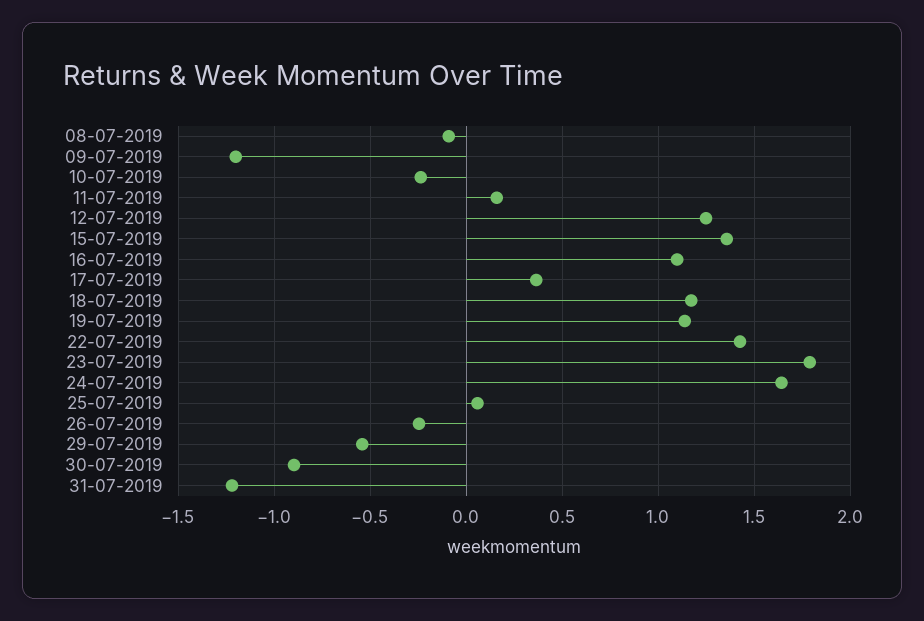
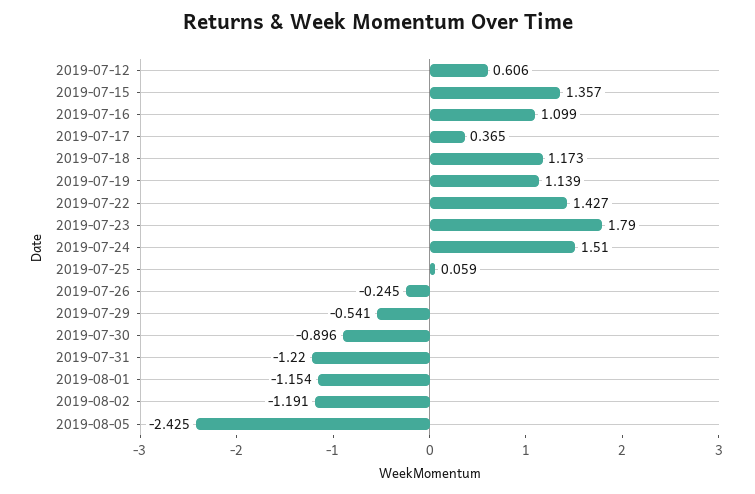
08-07-2019: -0.1 -> none
09-07-2019: -1.2 -> none
10-07-2019: -0.25 -> none
11-07-2019: 0.15 -> none
12-07-2019: 1.25 -> 0.606
24-07-2019: 1.65 -> 1.51
2019-08-01: none -> -1.154
2019-08-02: none -> -1.191
2019-08-05: none -> -2.425

